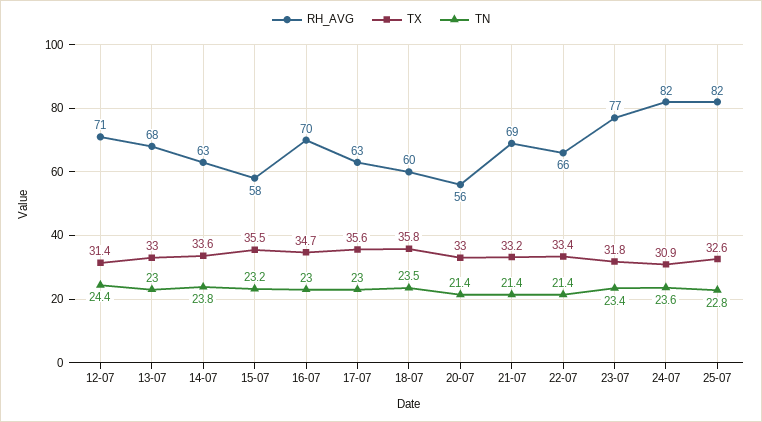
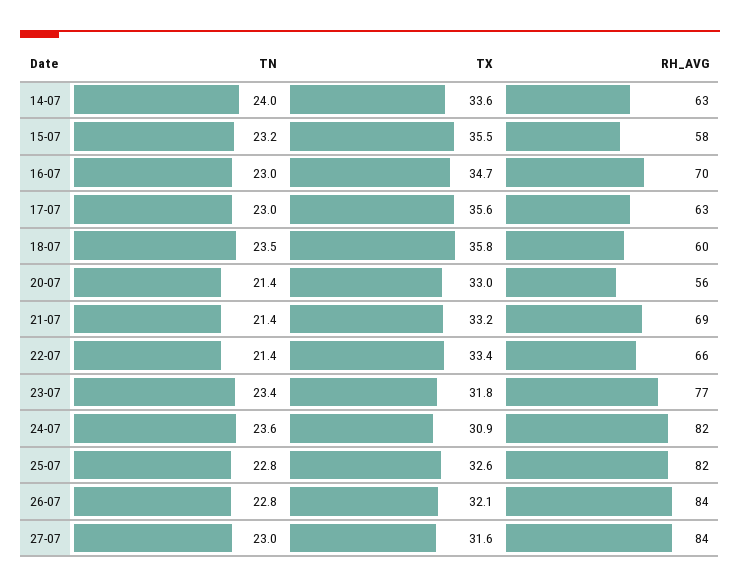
RH_AVG, 12-07: 71 -> none
TX, 12-07: 31.4 -> none
TN, 12-07: 24.4 -> none
RH_AVG, 13-07: 68 -> none
TX, 13-07: 33 -> none
TN, 13-07: 23 -> none
TN, 14-07: 23.8 -> 24
TN, 26-07: none -> 22.8
TX, 26-07: none -> 32.1
RH_AVG, 26-07: none -> 84
TN, 27-07: none -> 23
TX, 27-07: none -> 31.6
RH_AVG, 27-07: none -> 84

